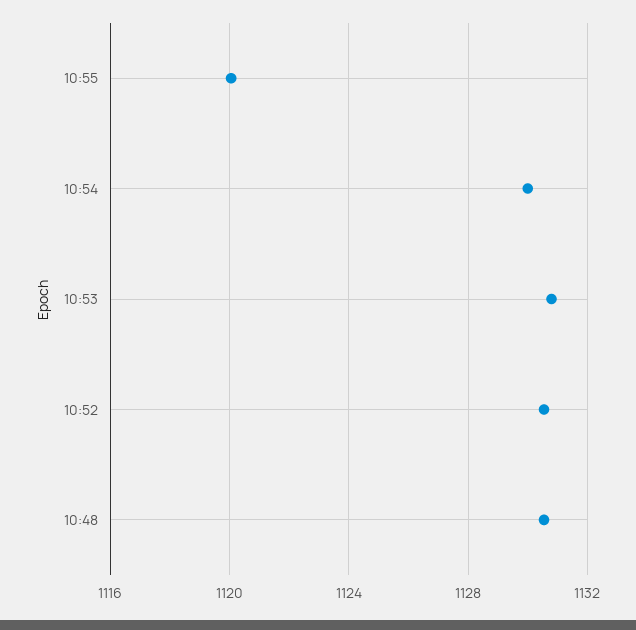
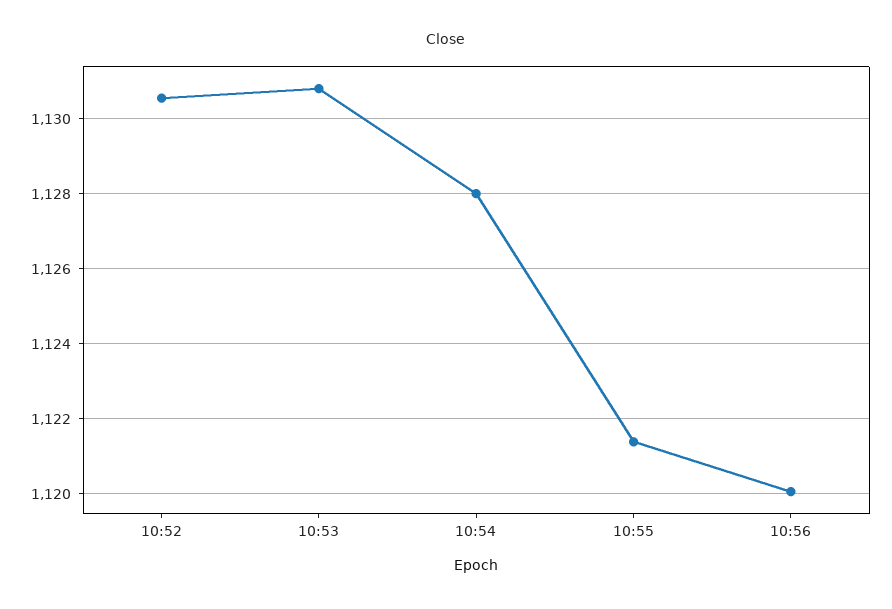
10:55: 1120 -> 1121.4
10:54: 1130 -> 1128
10:48: 1130.5 -> none
10:56: none -> 1120

